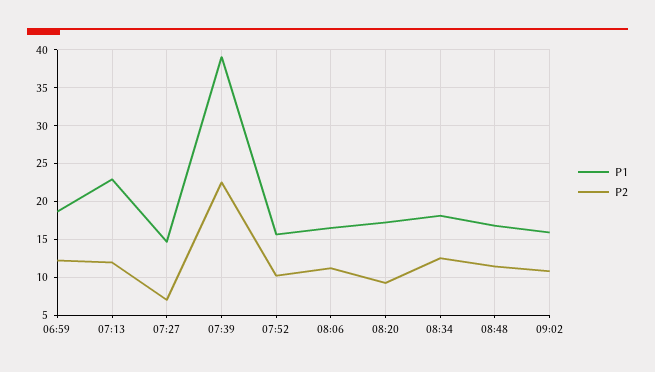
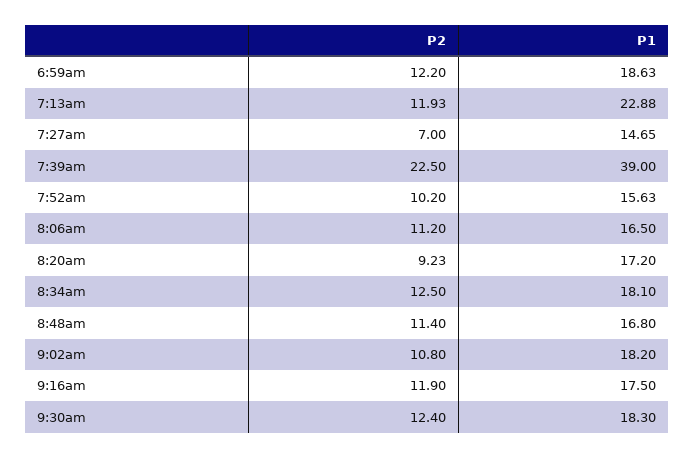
P1, 09:02: 16 -> 18.2
P2, 9:16am: none -> 11.9
P1, 9:16am: none -> 17.5
P2, 9:30am: none -> 12.4
P1, 9:30am: none -> 18.3

